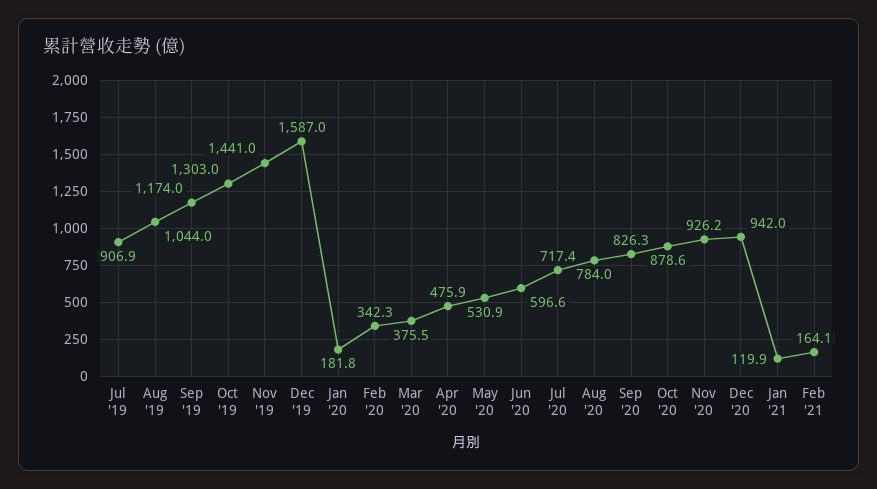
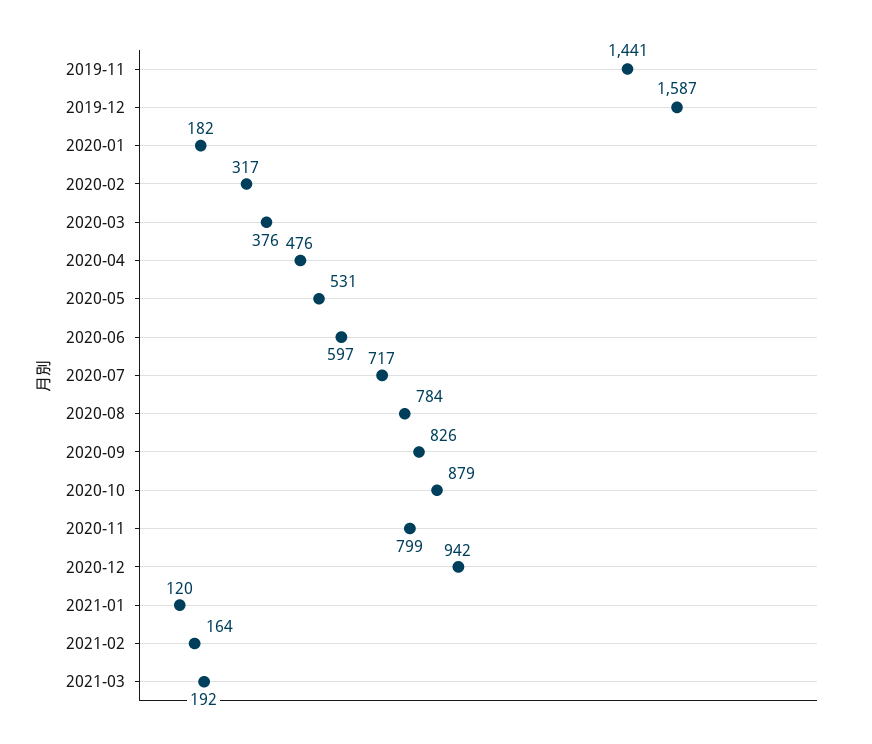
Jul '19: 906.9 -> none
Aug '19: 1044 -> none
Sep '19: 1174 -> none
Oct '19: 1303 -> none
Feb '20: 342.3 -> 317
Nov '20: 926.2 -> 799
2021-03: none -> 192

